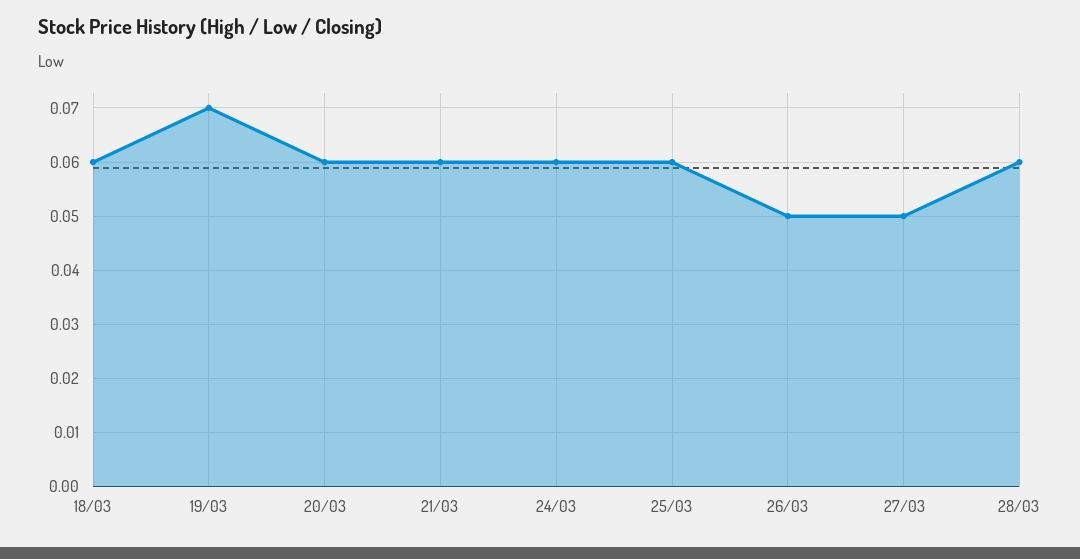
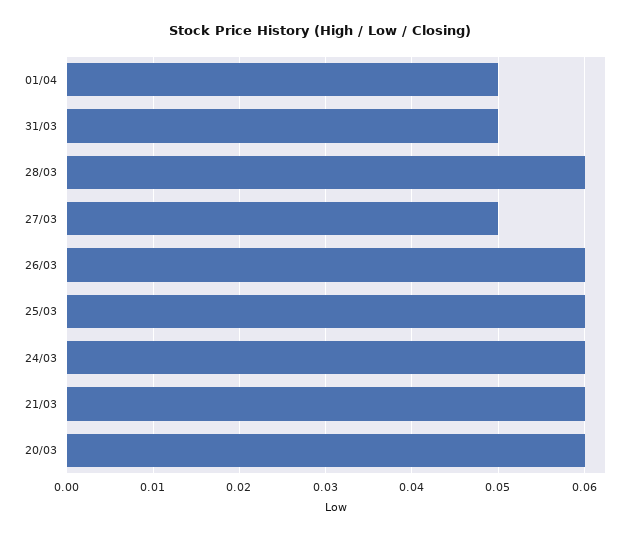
18/03: 0.06 -> none
19/03: 0.07 -> none
26/03: 0.05 -> 0.06
01/04: none -> 0.05
31/03: none -> 0.05

